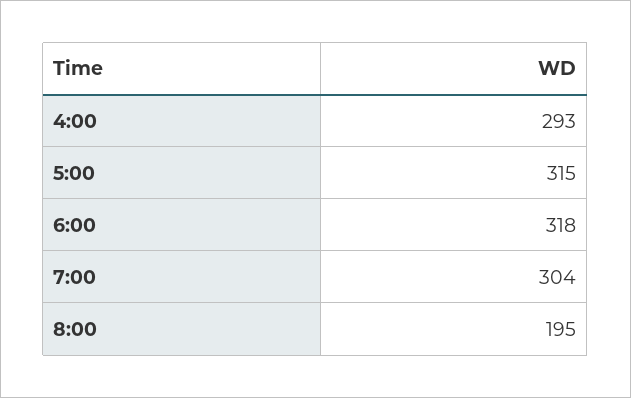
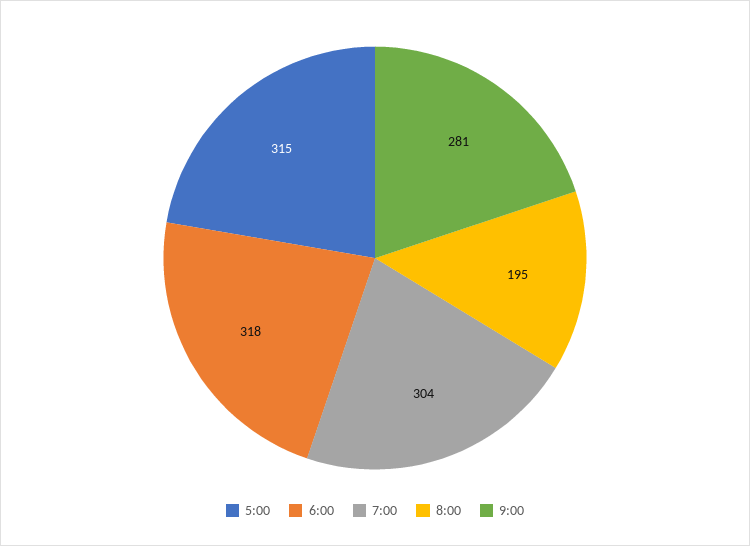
4:00: 293 -> none
9:00: none -> 281

